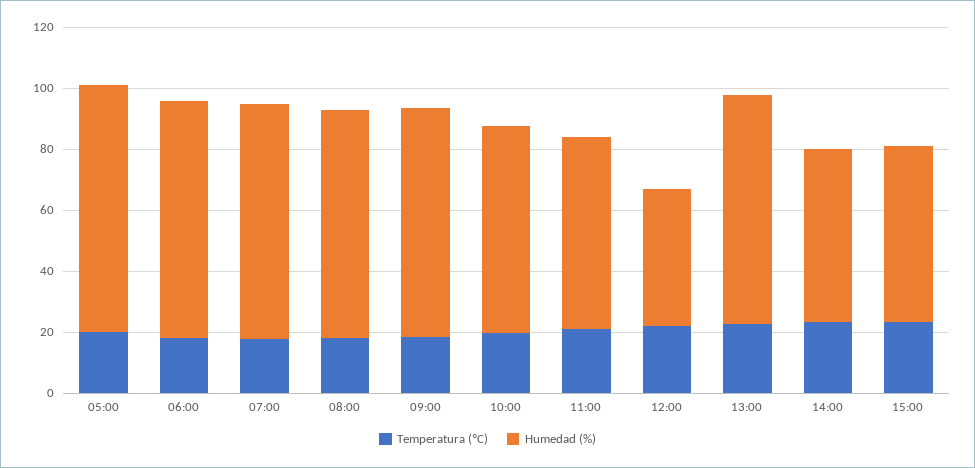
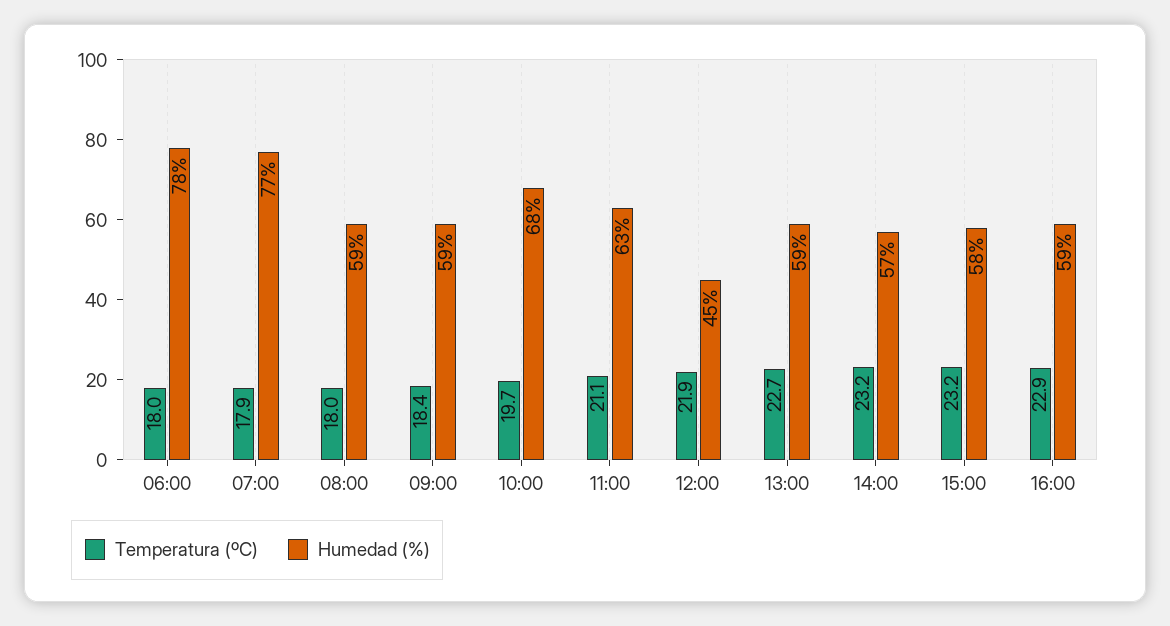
Temperatura (ºC), 05:00: 20 -> none
Humedad (%), 05:00: 80 -> none
Humedad (%), 08:00: 75 -> 59
Humedad (%), 09:00: 75 -> 59
Humedad (%), 13:00: 75 -> 59
Temperatura (ºC), 16:00: none -> 22.9
Humedad (%), 16:00: none -> 59

